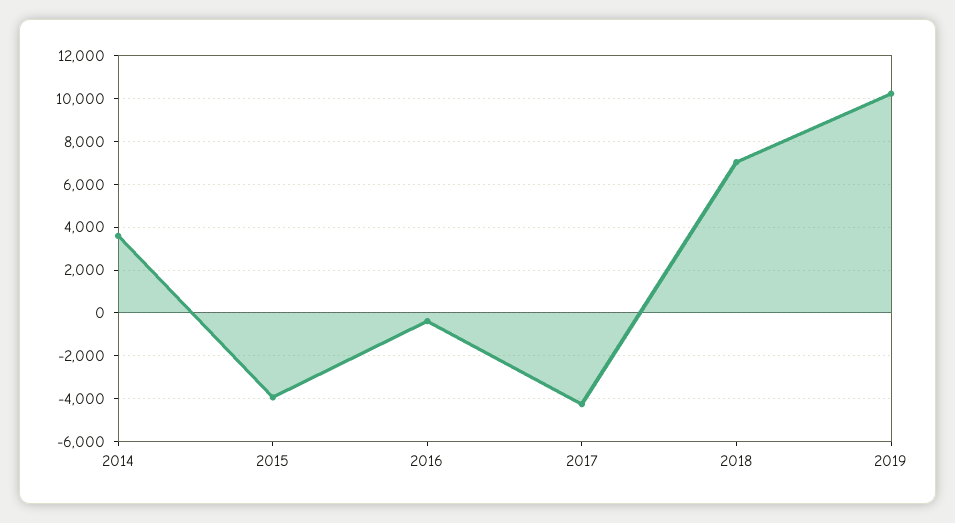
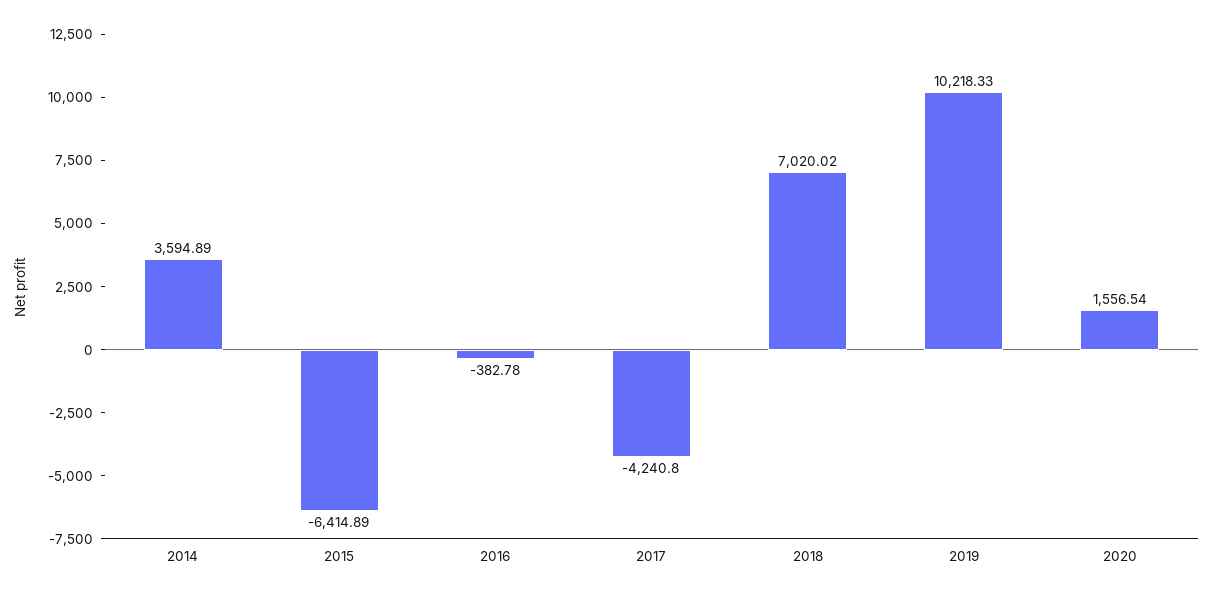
2015: -4000 -> -6414.89
2020: none -> 1556.54

